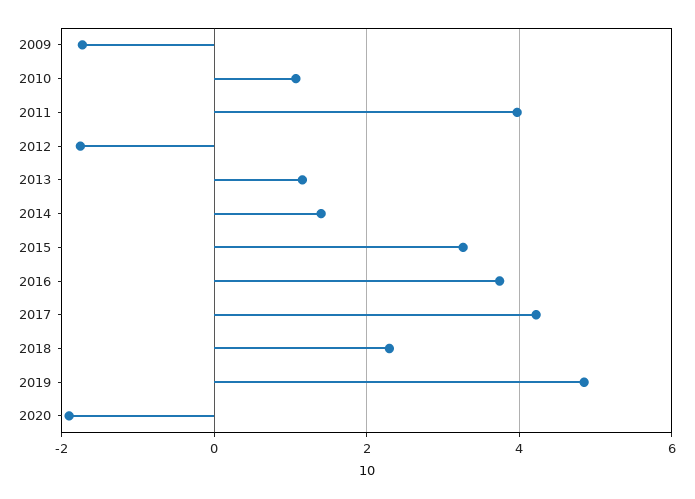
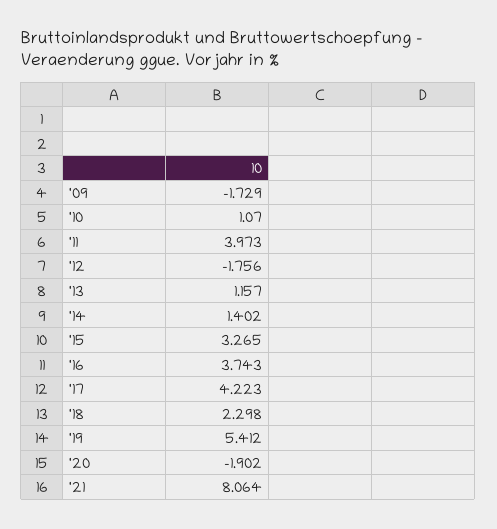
2019: 4.8 -> 5.412
'21: none -> 8.064

